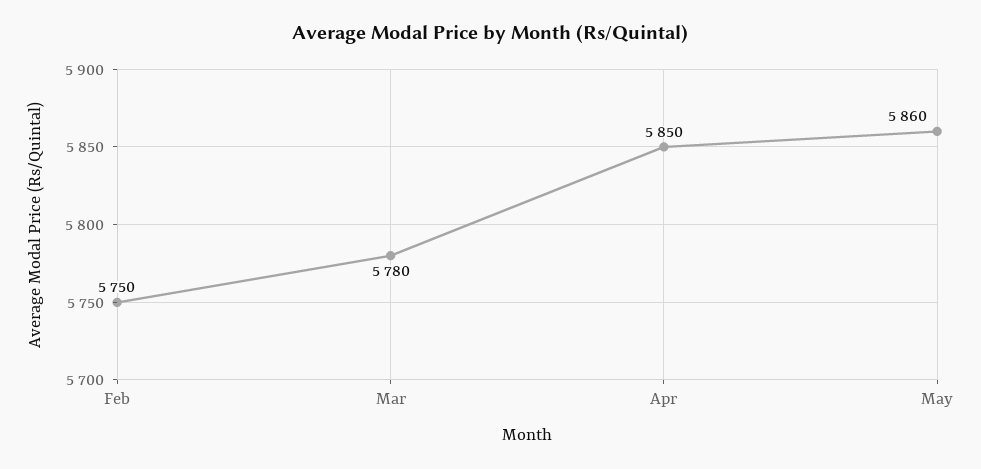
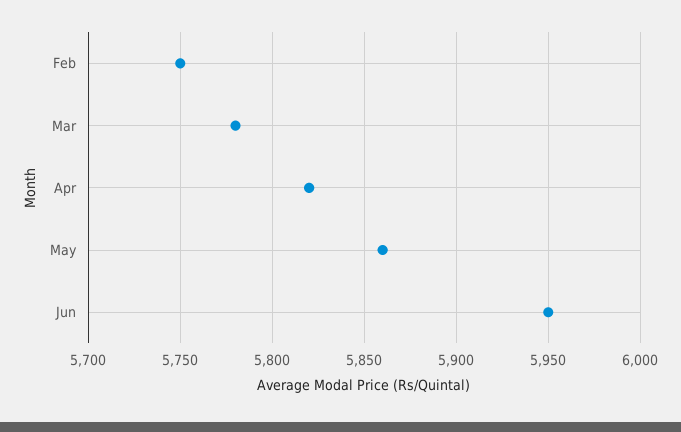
Apr: 5850 -> 5820
Jun: none -> 5950

